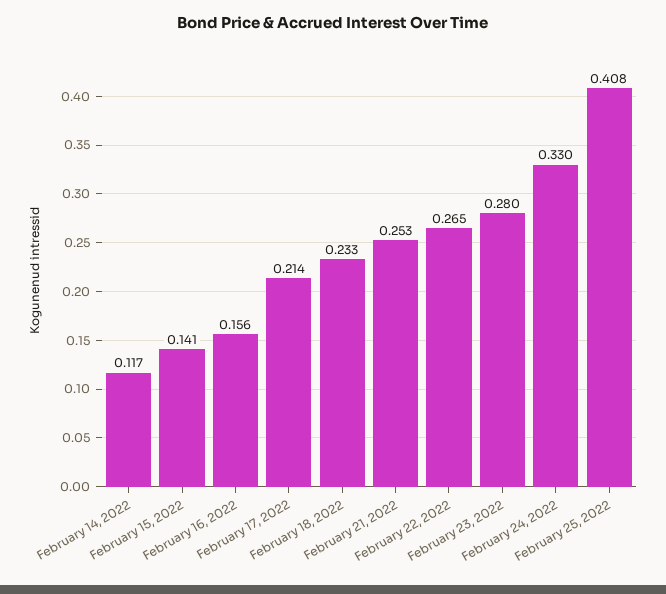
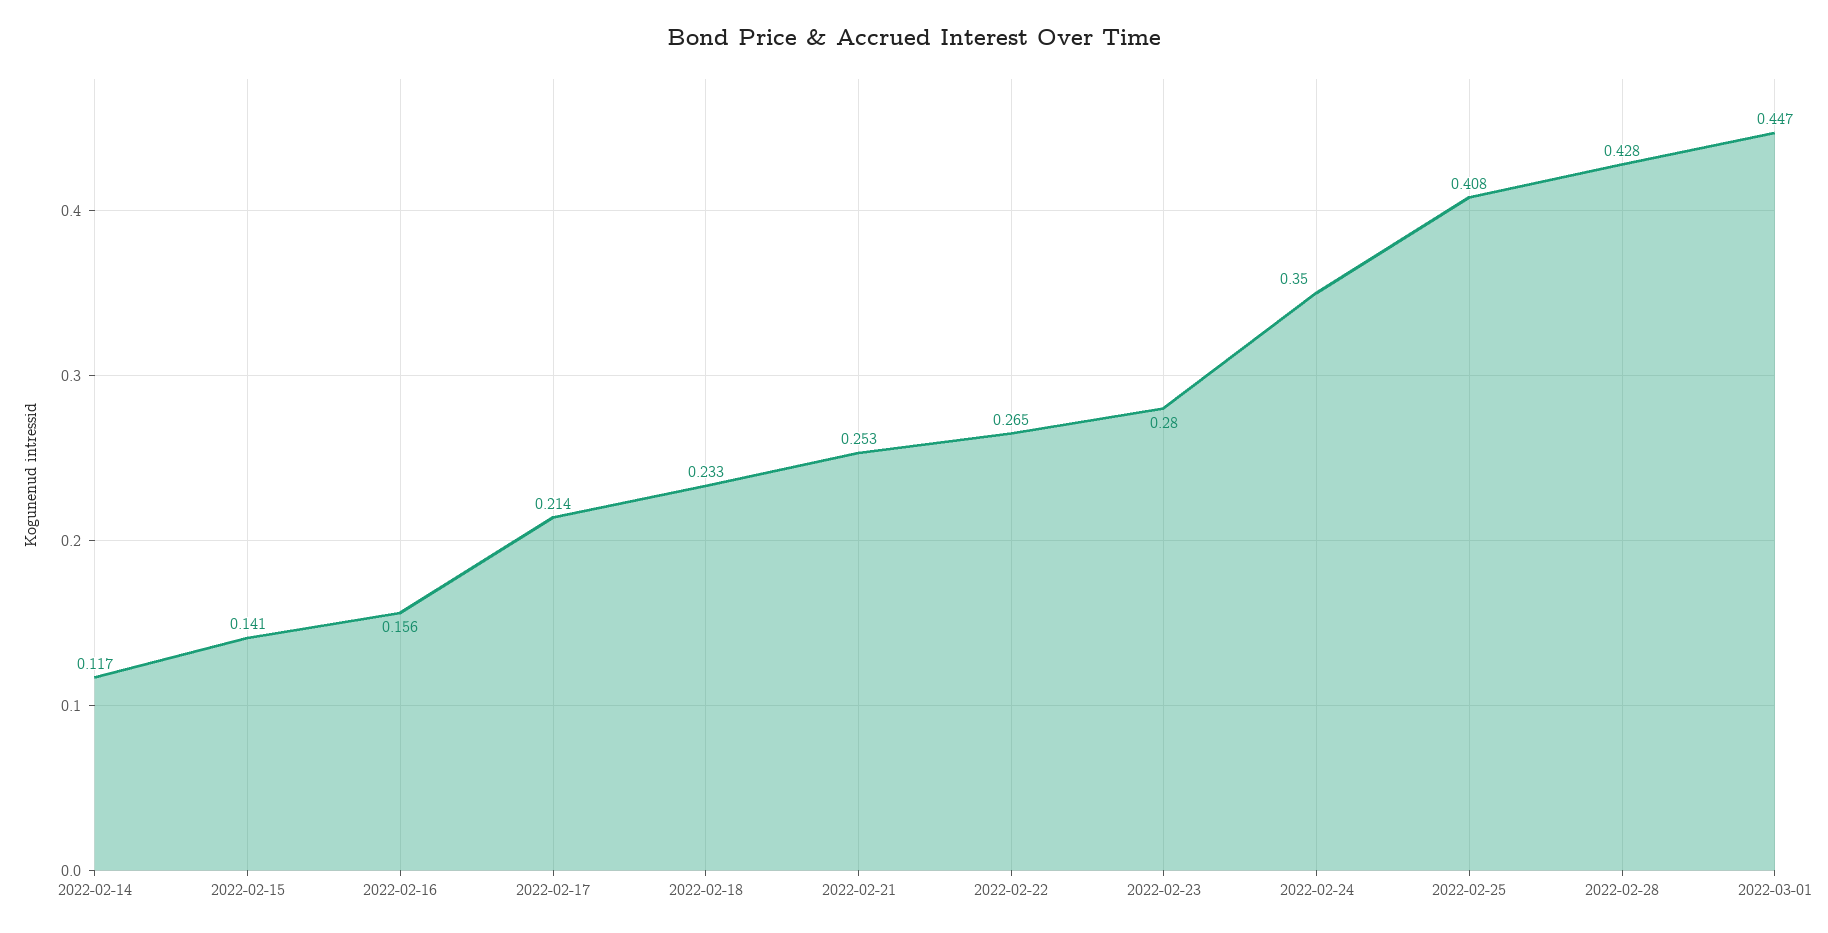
February 24, 2022: 0.33 -> 0.35
2022-02-28: none -> 0.428
2022-03-01: none -> 0.447

